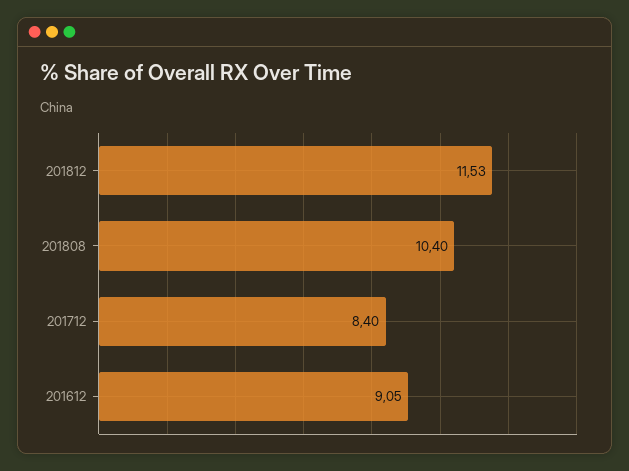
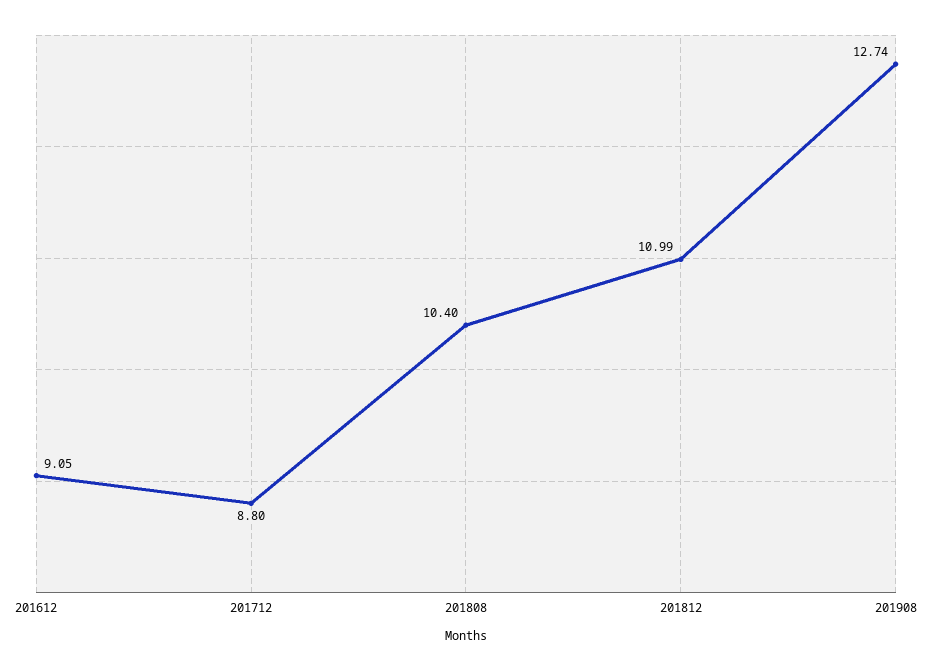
201812: 11.53 -> 10.99
201712: 8.4 -> 8.8
201908: none -> 12.74

